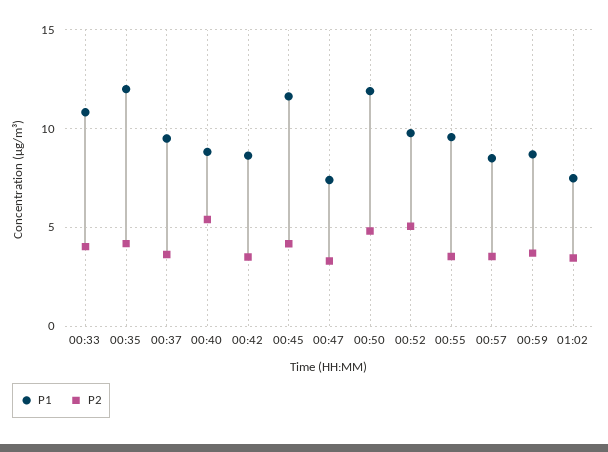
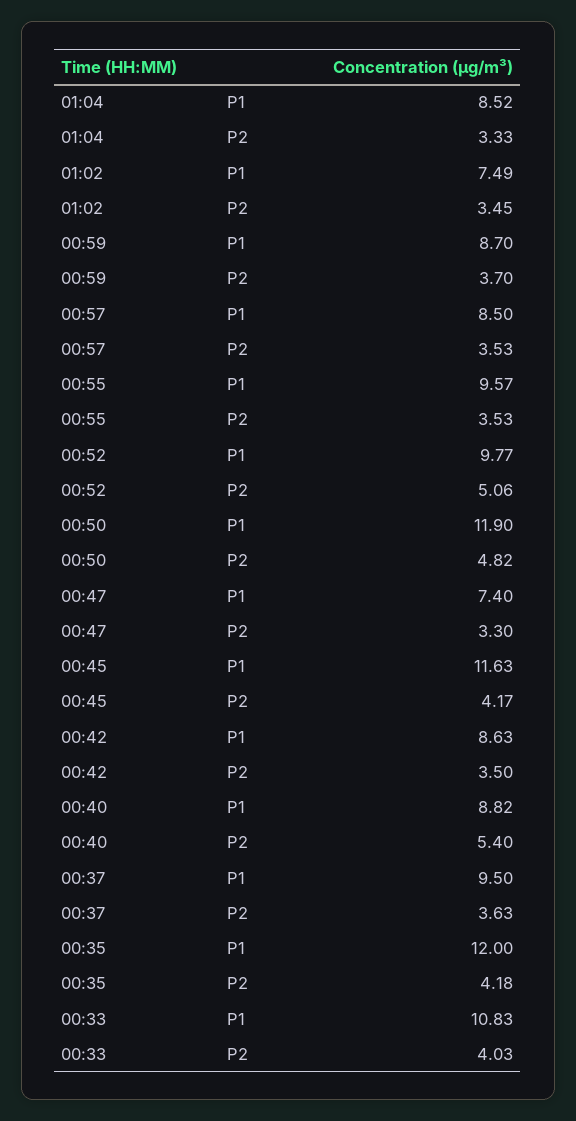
P1, 01:04: none -> 8.52
P2, 01:04: none -> 3.33

